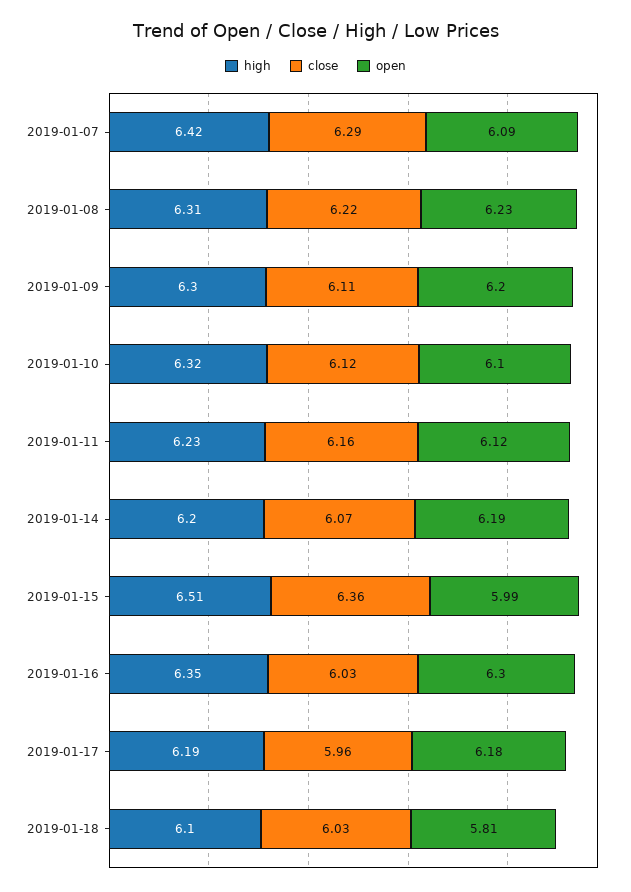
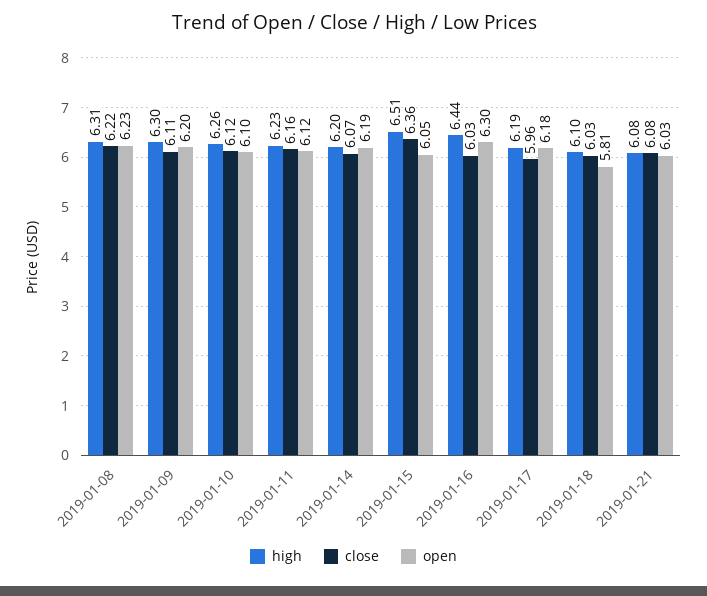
high, 2019-01-07: 6.42 -> none
close, 2019-01-07: 6.29 -> none
open, 2019-01-07: 6.09 -> none
high, 2019-01-10: 6.32 -> 6.26
open, 2019-01-15: 5.99 -> 6.05
high, 2019-01-16: 6.35 -> 6.44
high, 2019-01-21: none -> 6.08
close, 2019-01-21: none -> 6.08
open, 2019-01-21: none -> 6.03

